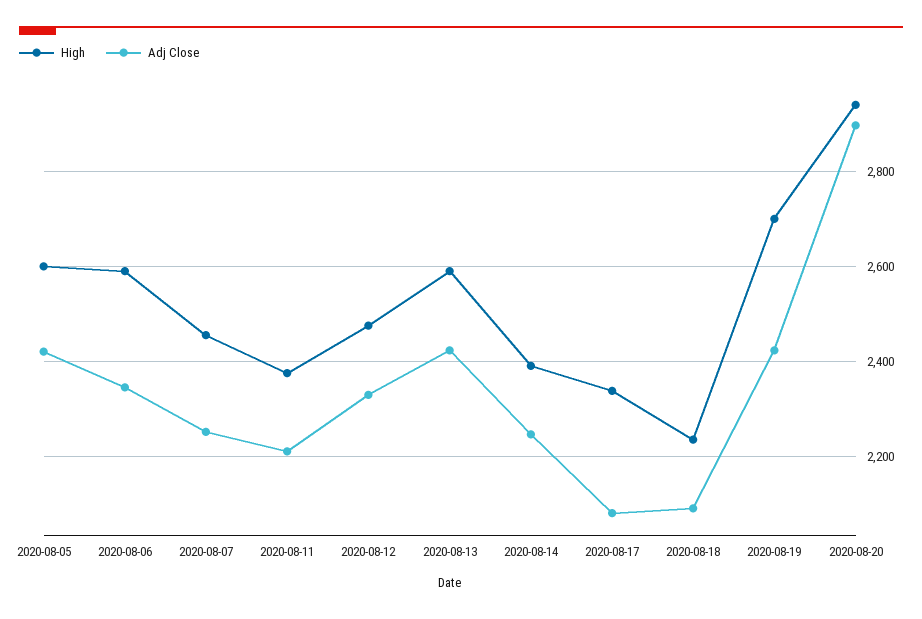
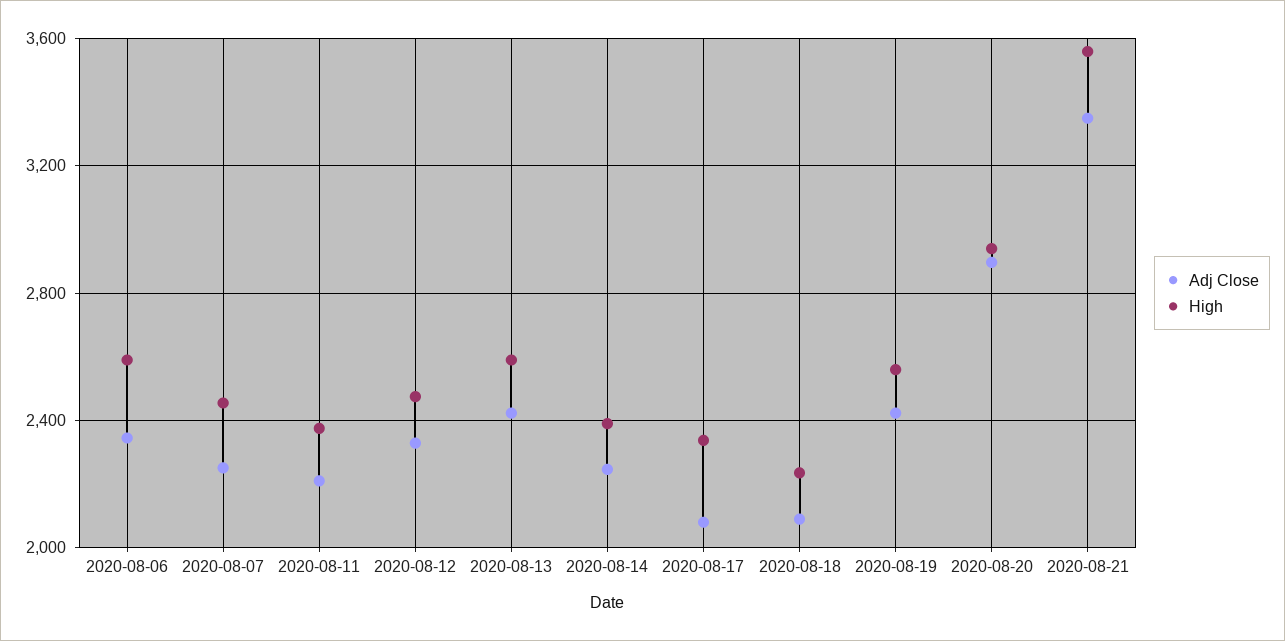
High, 2020-08-05: 2600 -> none
Adj Close, 2020-08-05: 2420 -> none
High, 2020-08-19: 2700 -> 2550
Adj Close, 2020-08-21: none -> 3350
High, 2020-08-21: none -> 3550

